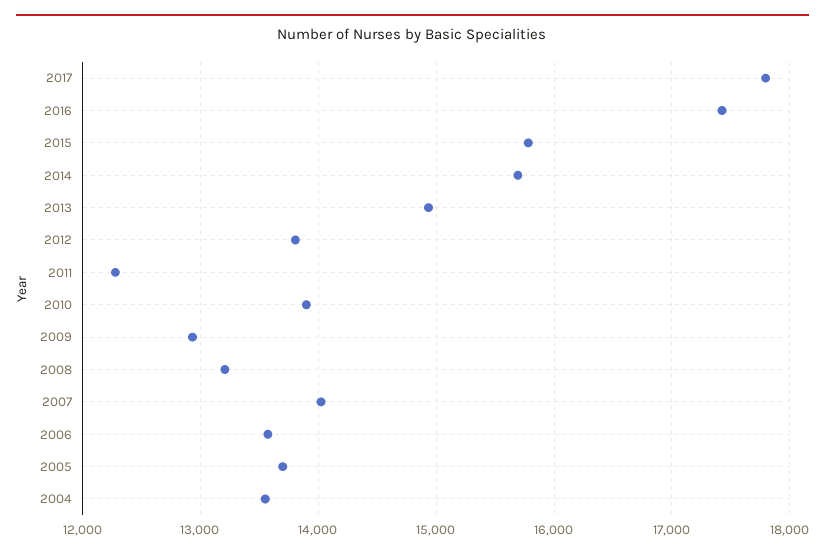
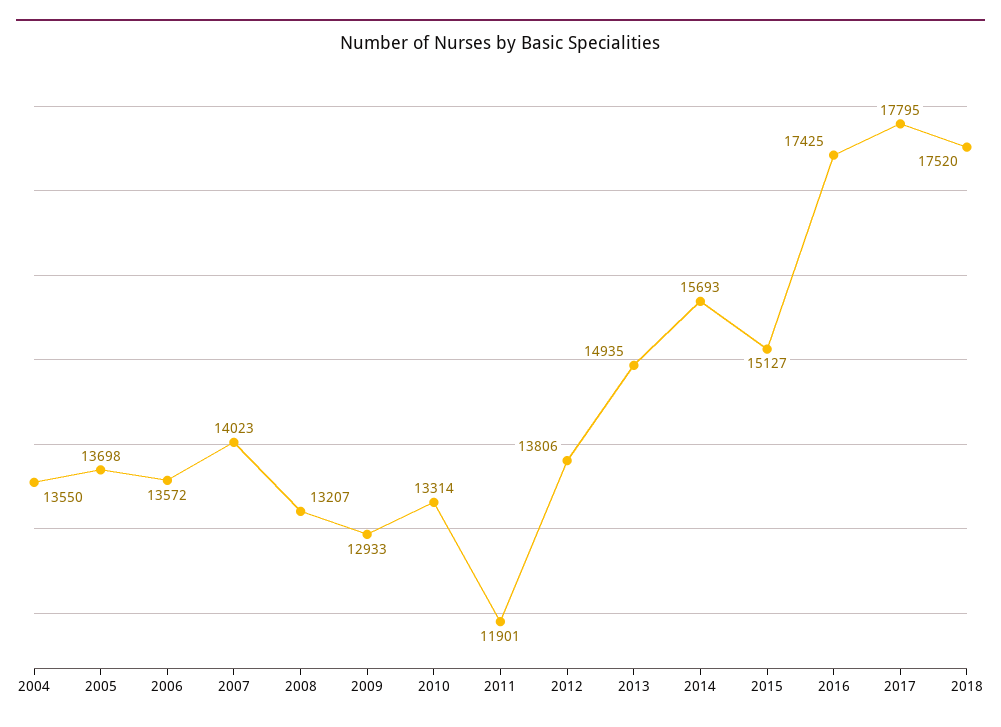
2015: 15800 -> 15127
2011: 12300 -> 11901
2010: 13900 -> 13314
2018: none -> 17520

